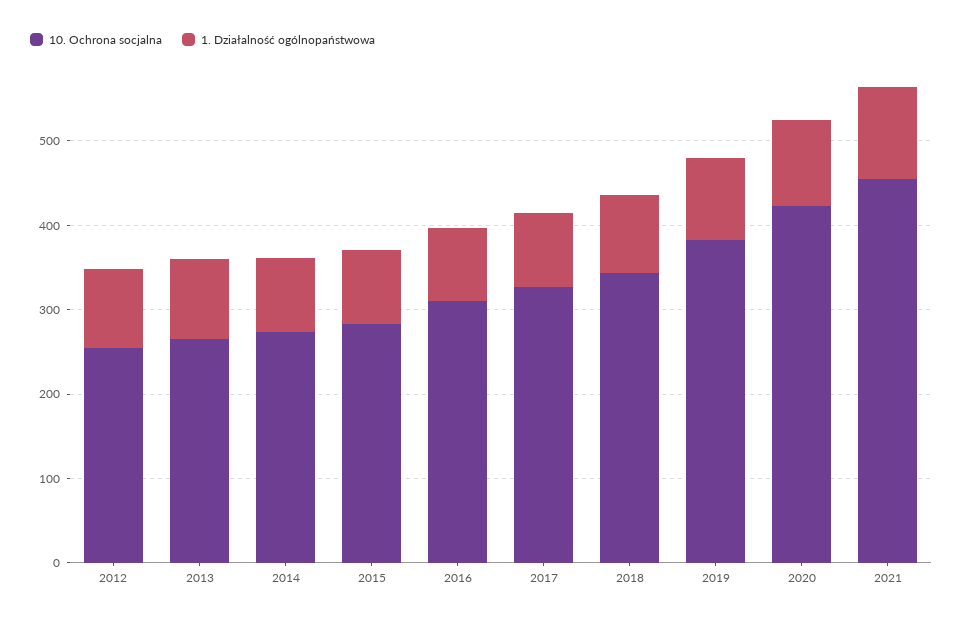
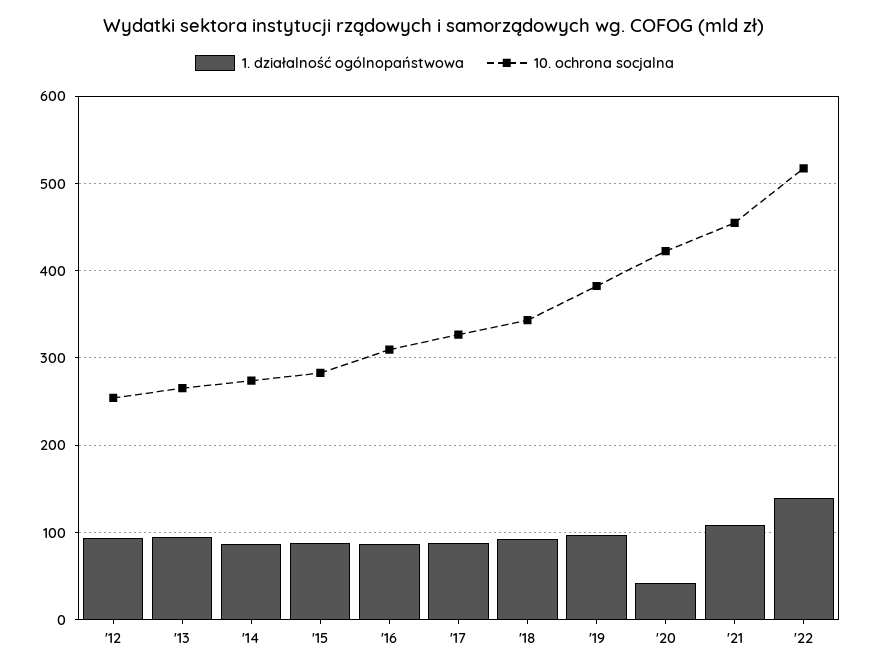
1. Działalność ogólnopaństwowa, 2020: 100 -> 40
1. Działalność ogólnopaństwowa, '22: none -> 140
10. Ochrona socjalna, '22: none -> 520

